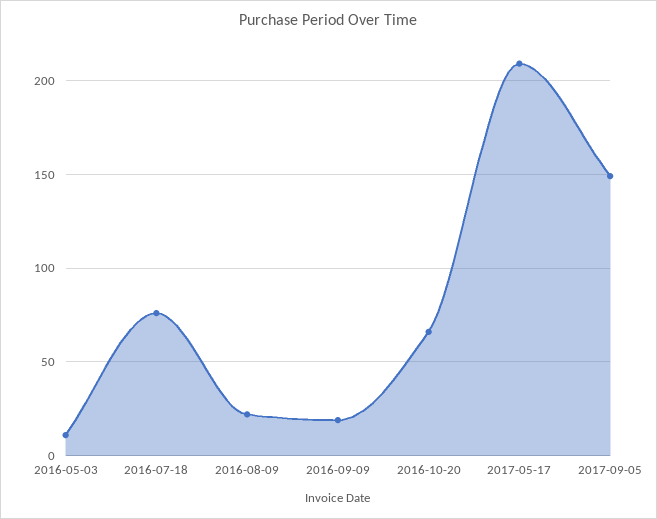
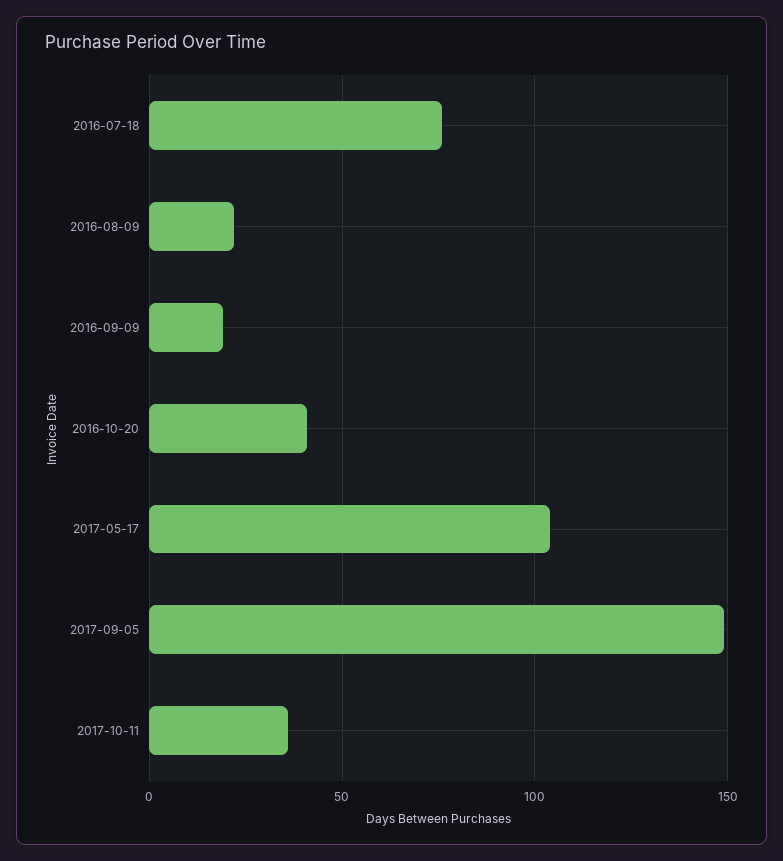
2016-05-03: 10 -> none
2016-10-20: 65 -> 40
2017-05-17: 210 -> 105
2017-10-11: none -> 35

